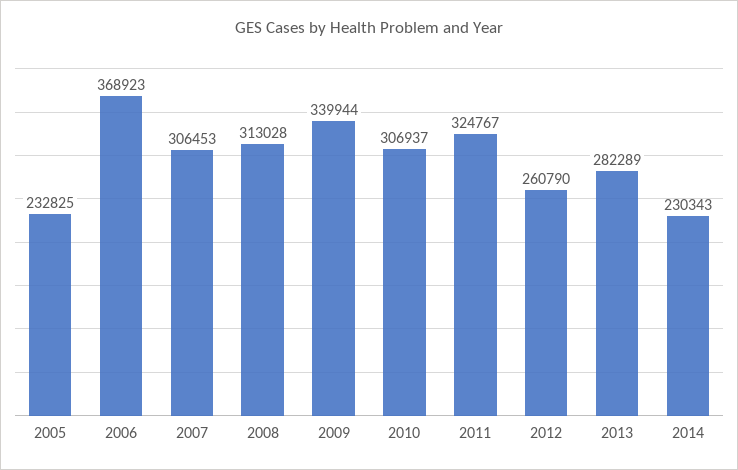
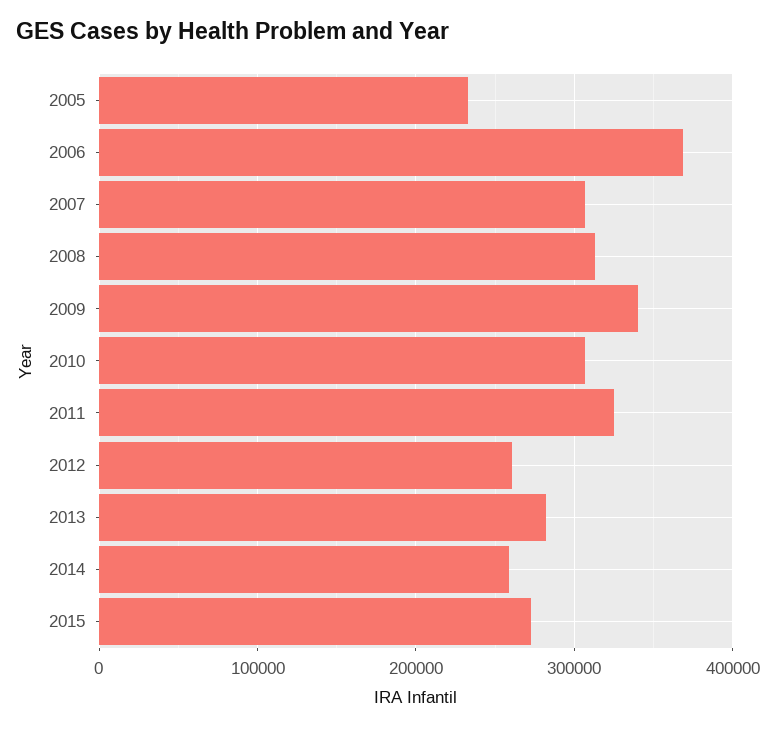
2014: 230343 -> 260000
2015: none -> 270000

